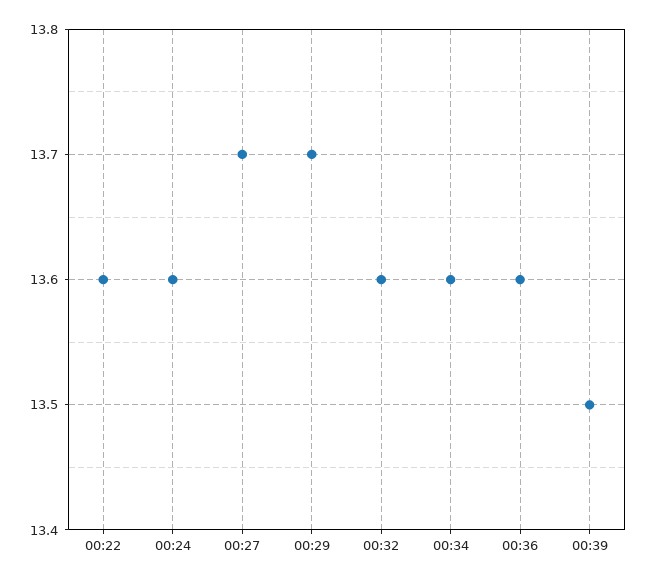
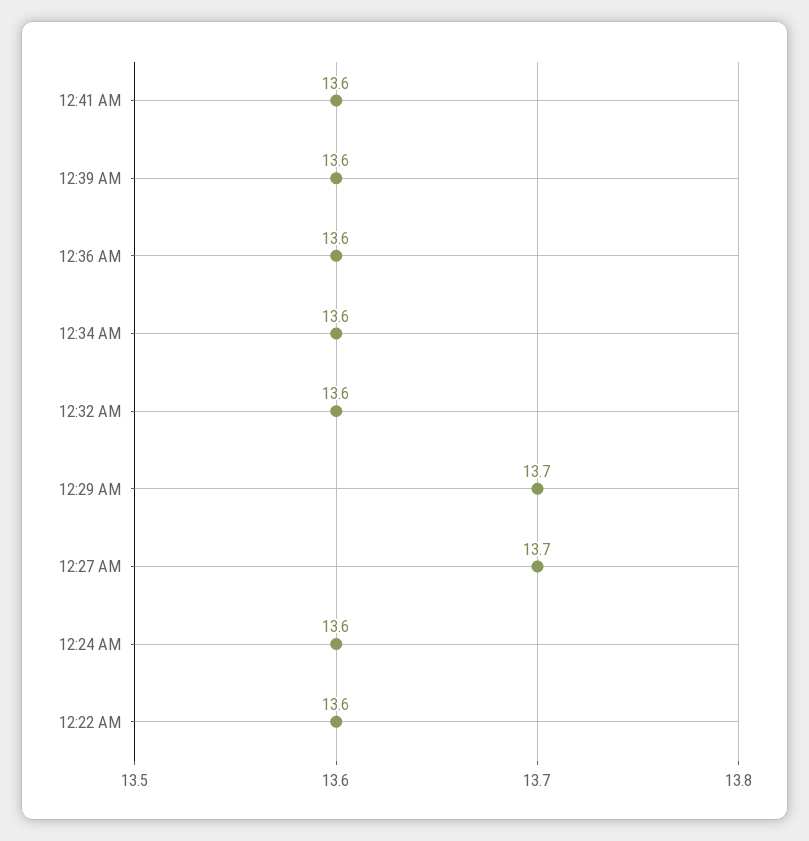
00:39: 13.5 -> 13.6
12:41 AM: none -> 13.6

